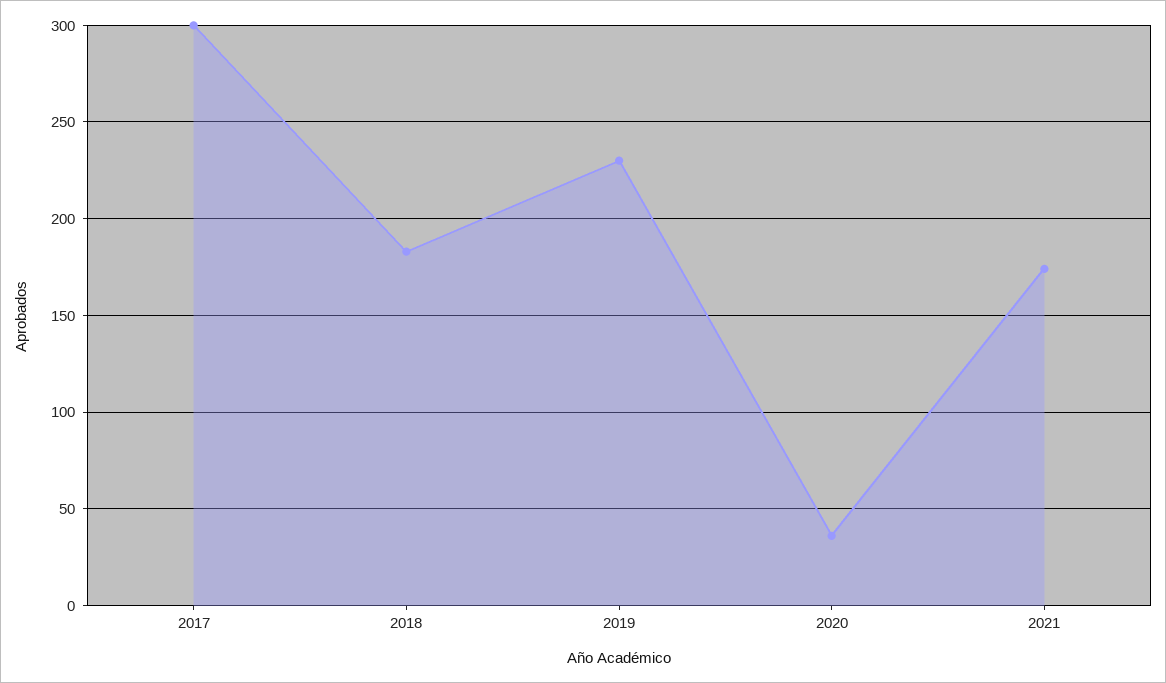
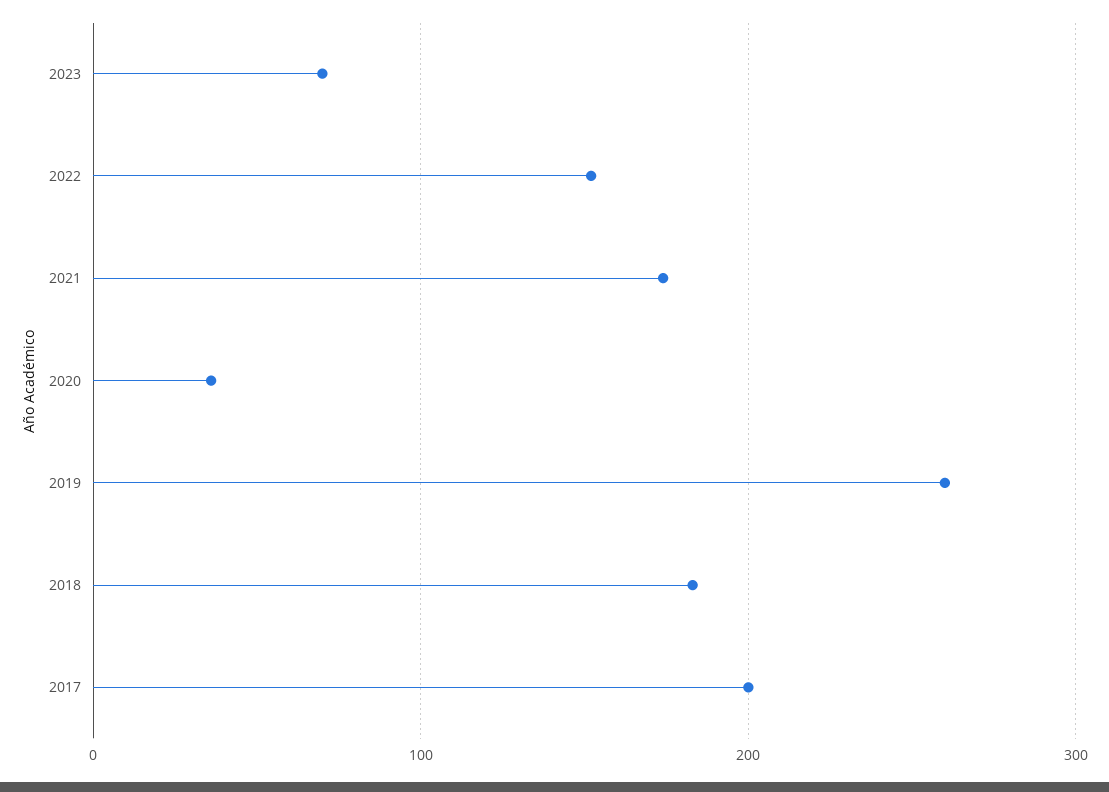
2017: 300 -> 200
2019: 230 -> 260
2023: none -> 70
2022: none -> 150

